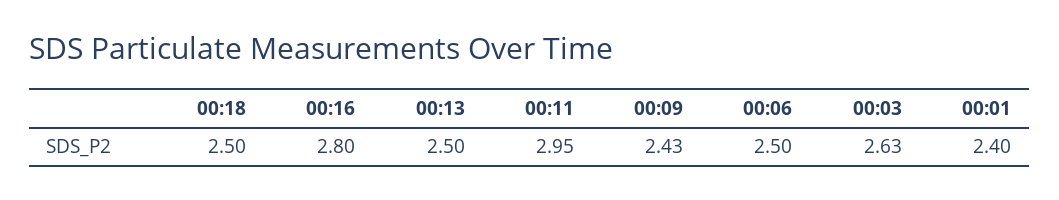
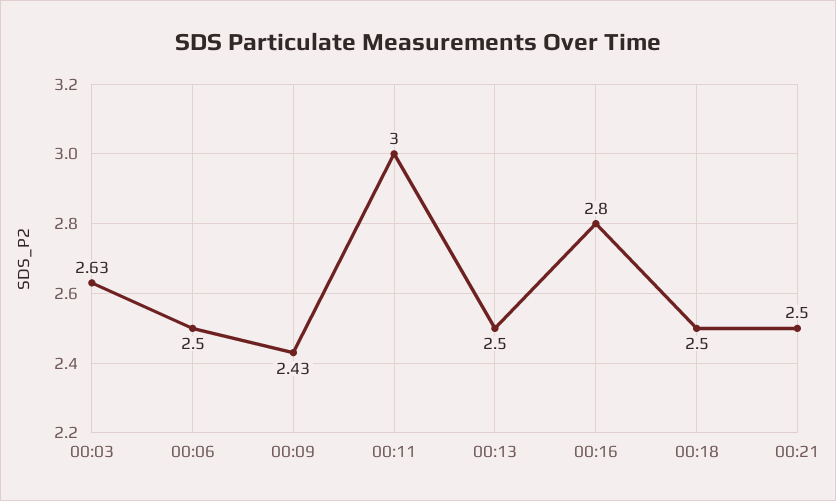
00:11: 2.95 -> 3
00:01: 2.4 -> none
00:21: none -> 2.5

